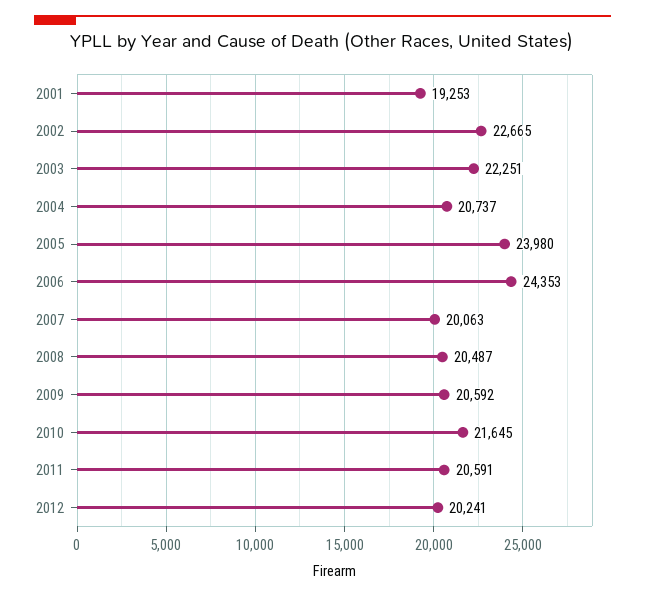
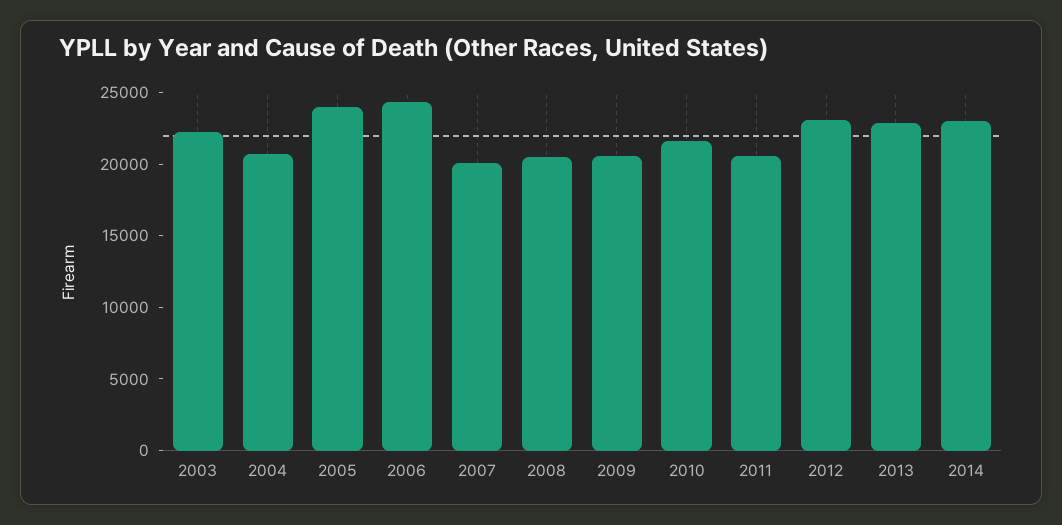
2001: 19253 -> none
2002: 22665 -> none
2012: 20241 -> 23000
2013: none -> 23000
2014: none -> 23000

